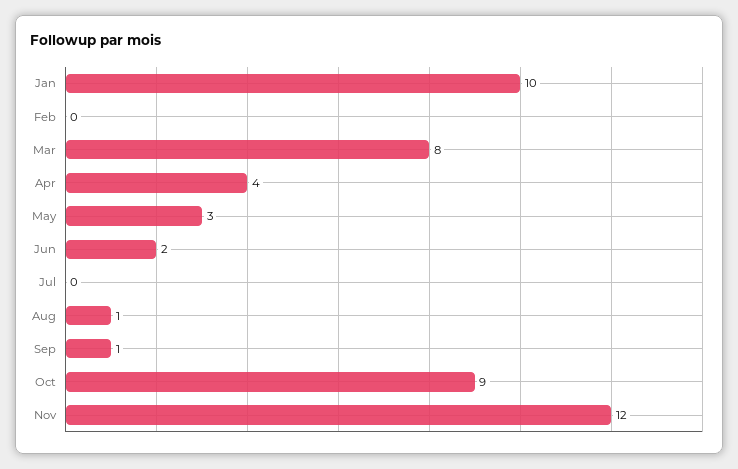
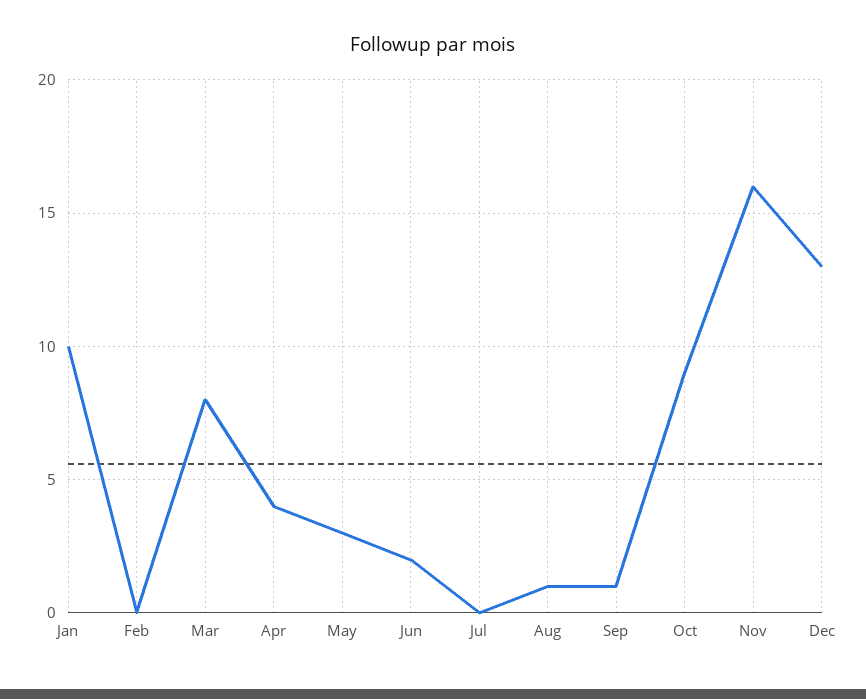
Nov: 12 -> 16
Dec: none -> 13

